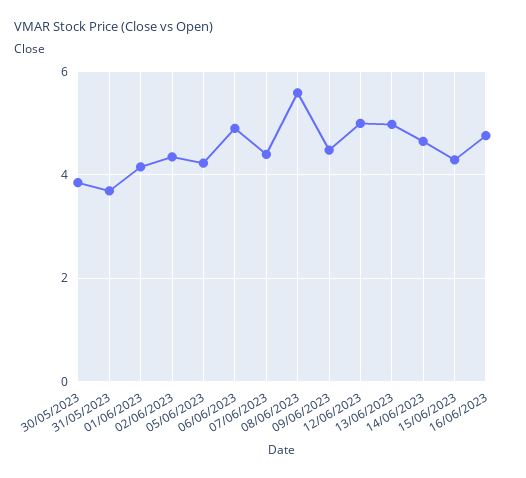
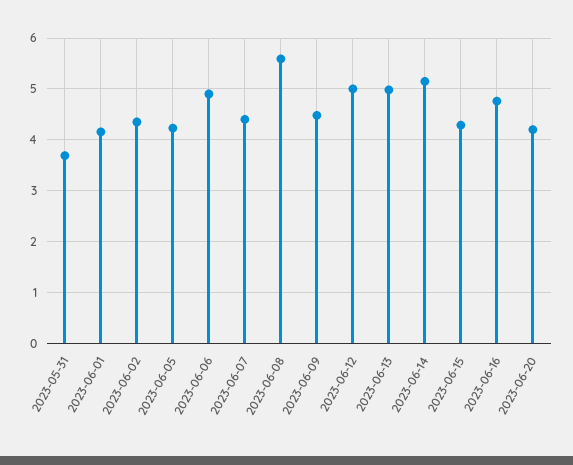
30/05/2023: 3.8 -> none
14/06/2023: 4.6 -> 5.2
2023-06-20: none -> 4.2

